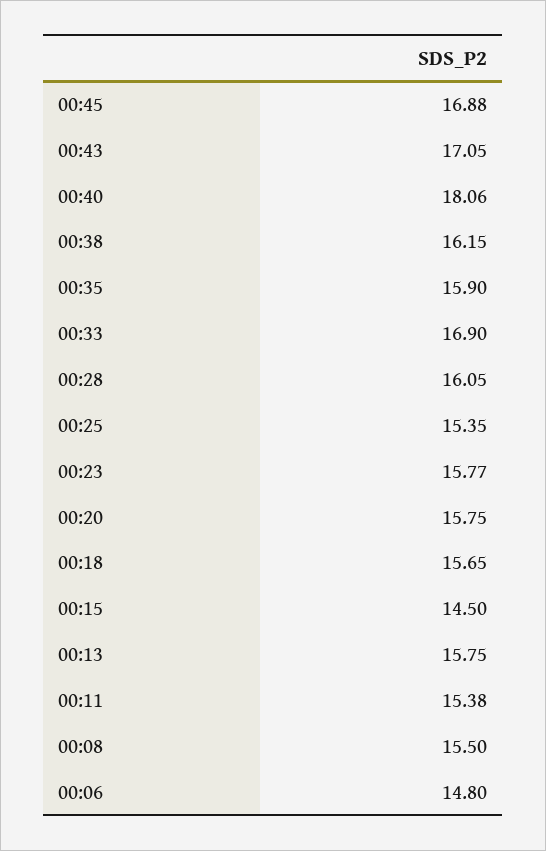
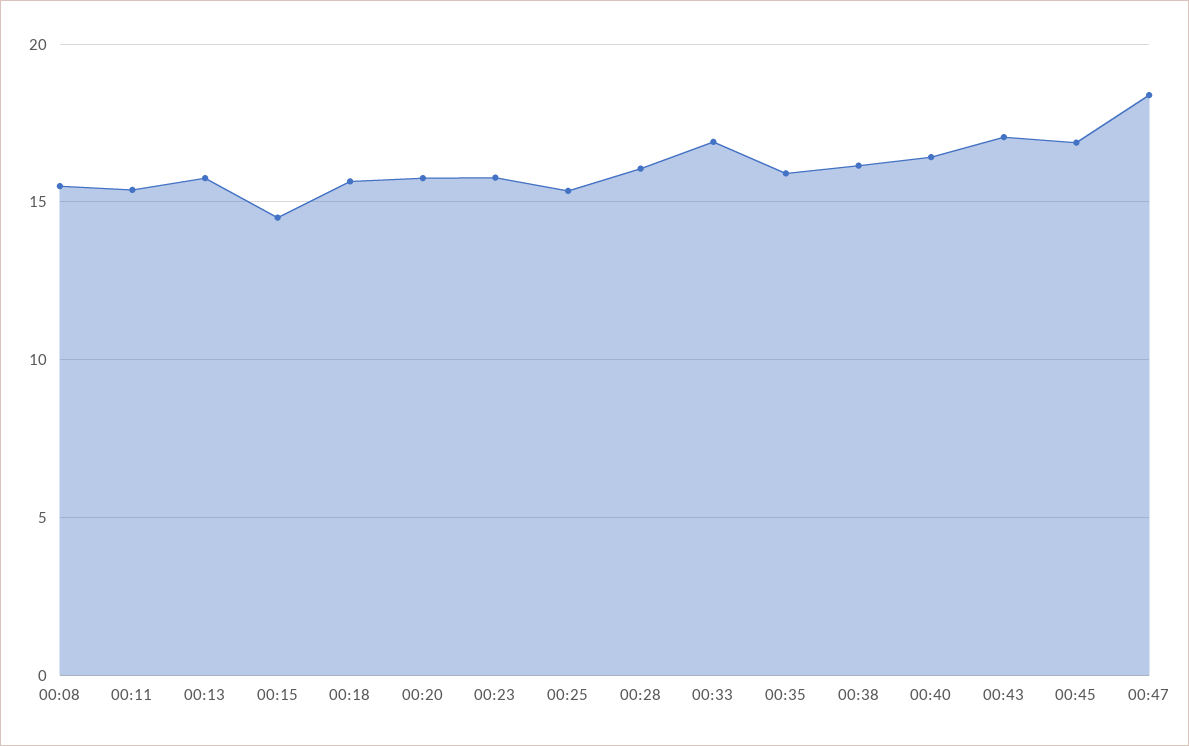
00:40: 18.06 -> 16.5
00:06: 14.8 -> none
00:47: none -> 18.5

